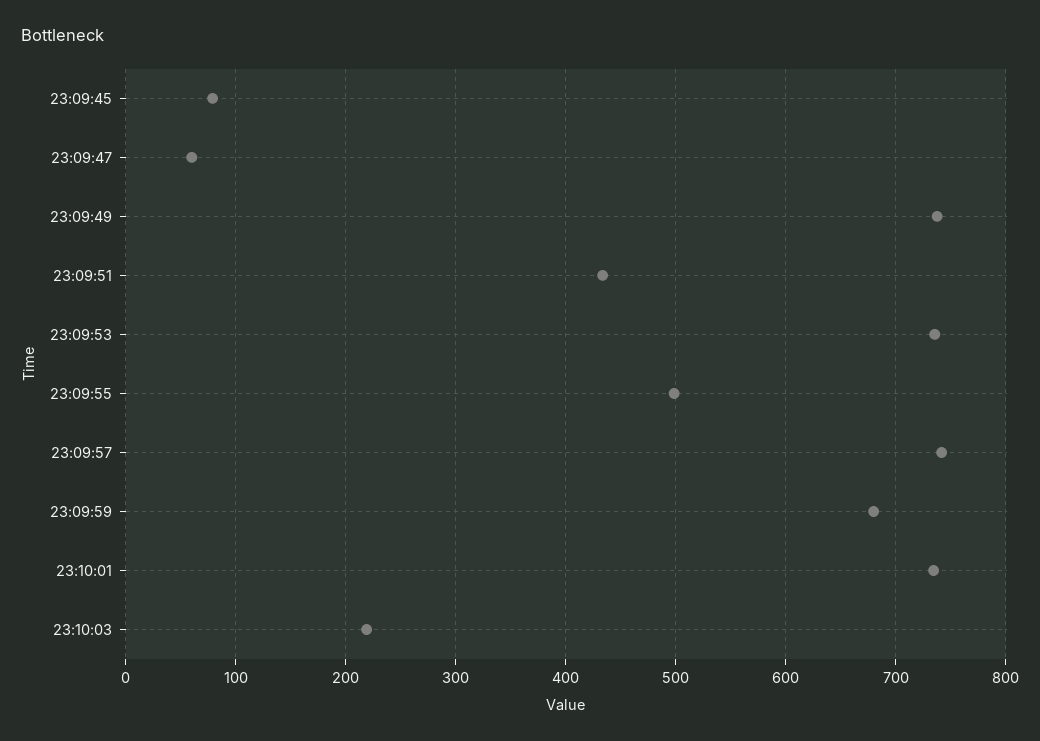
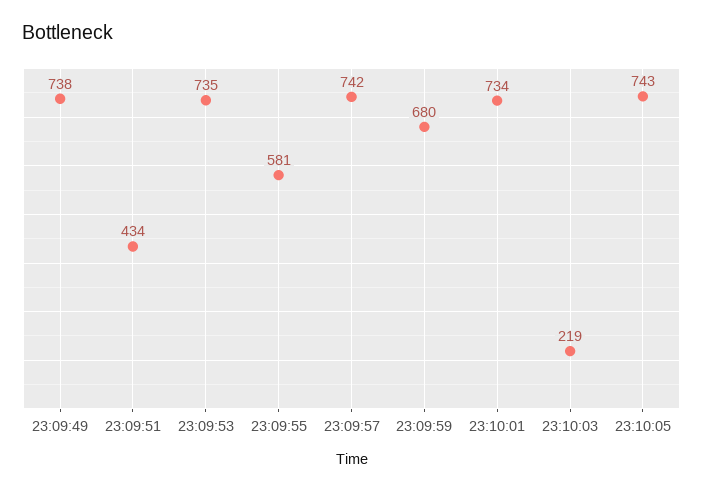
23:09:45: 80 -> none
23:09:47: 60 -> none
23:09:55: 500 -> 581
23:10:05: none -> 743

